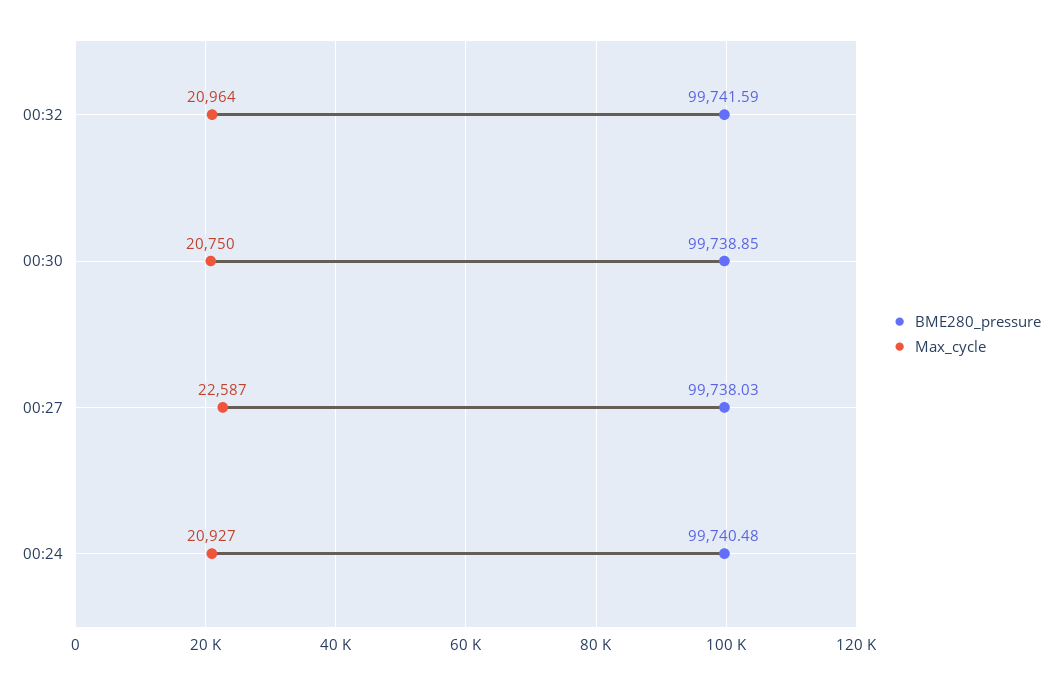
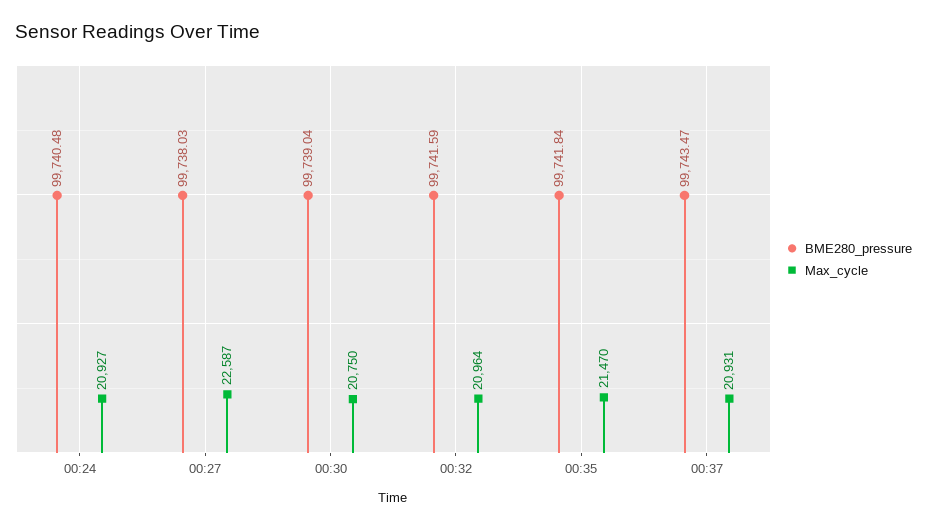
BME280_pressure, 00:30: 99738.85 -> 99739.04
BME280_pressure, 00:35: none -> 99741.84
Max_cycle, 00:35: none -> 21470
BME280_pressure, 00:37: none -> 99743.47
Max_cycle, 00:37: none -> 20931

